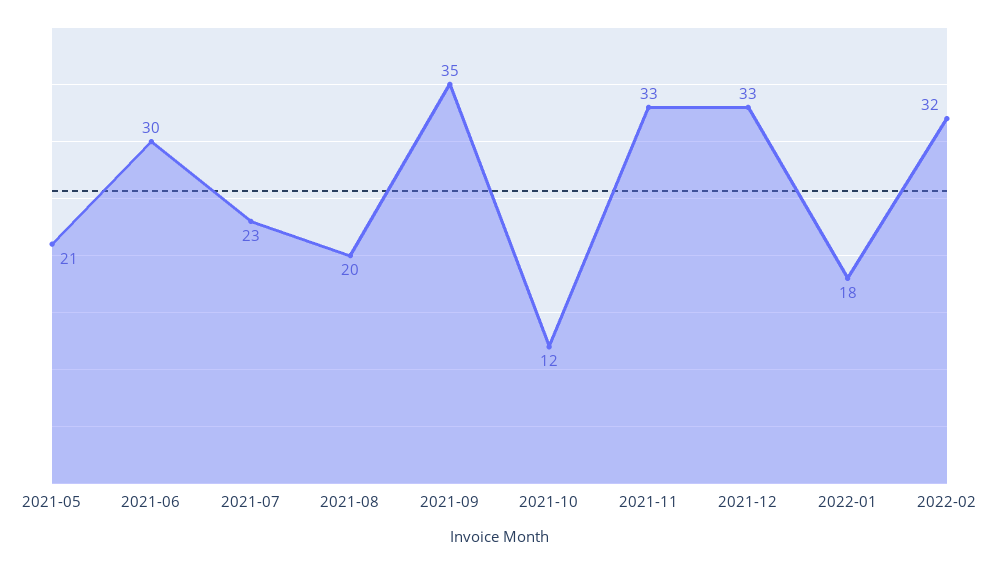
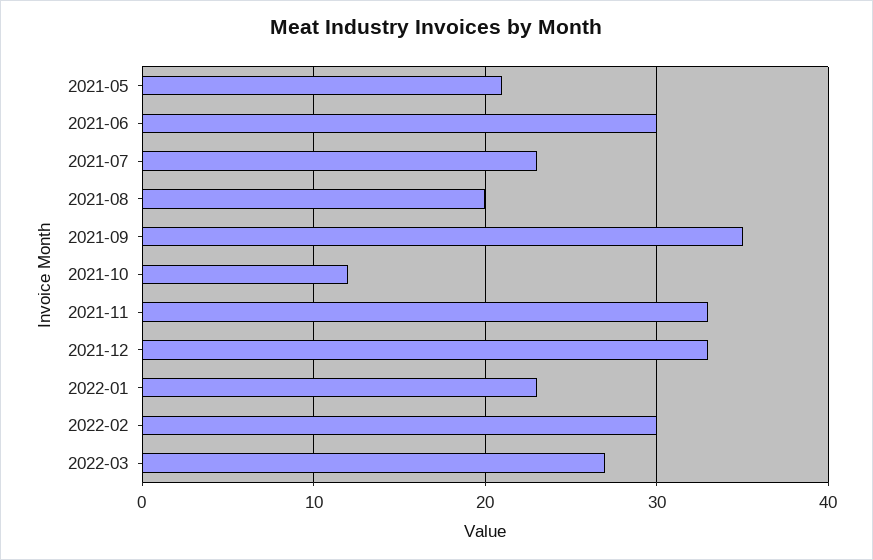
2022-01: 18 -> 23
2022-02: 32 -> 30
2022-03: none -> 27

